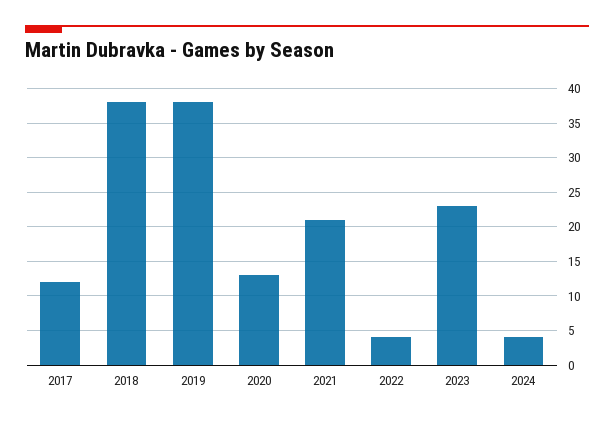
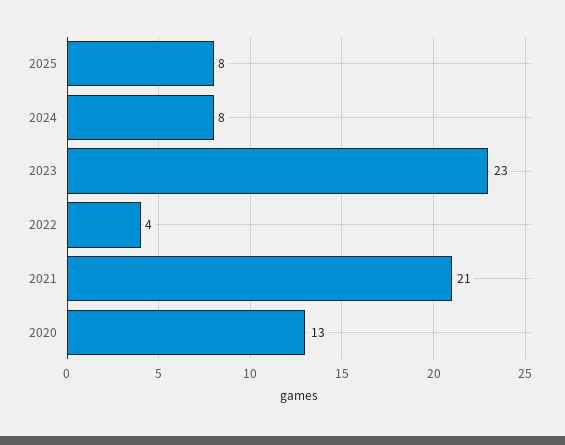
2017: 12 -> none
2018: 38 -> none
2019: 38 -> none
2024: 4 -> 8
2025: none -> 8

